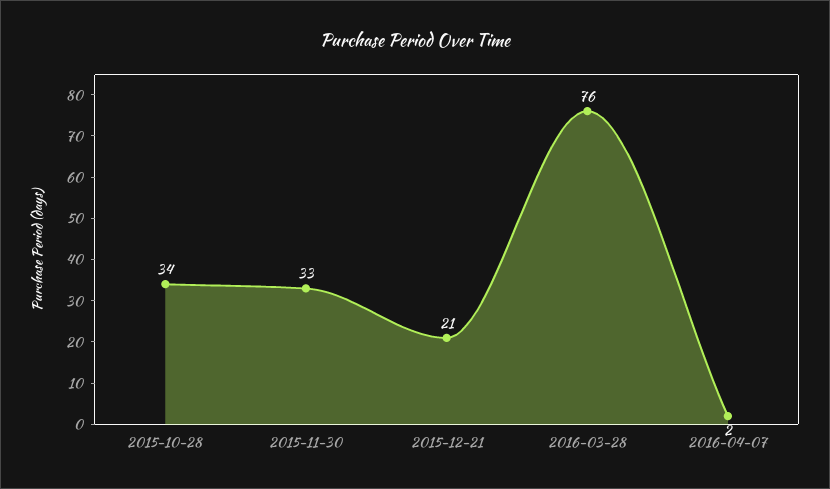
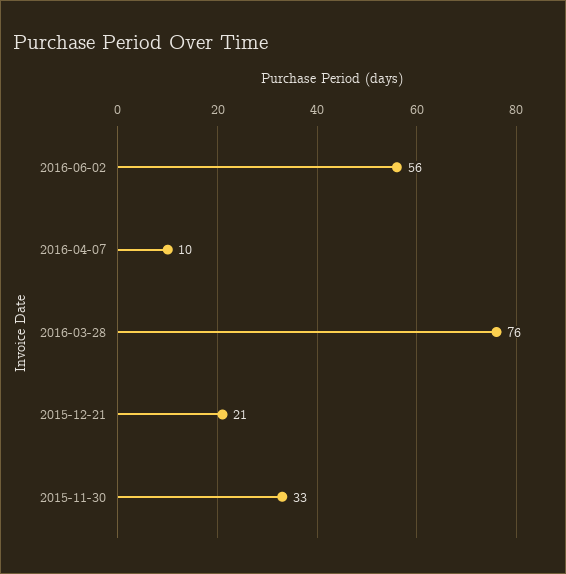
2015-10-28: 34 -> none
2016-04-07: 2 -> 10
2016-06-02: none -> 56

